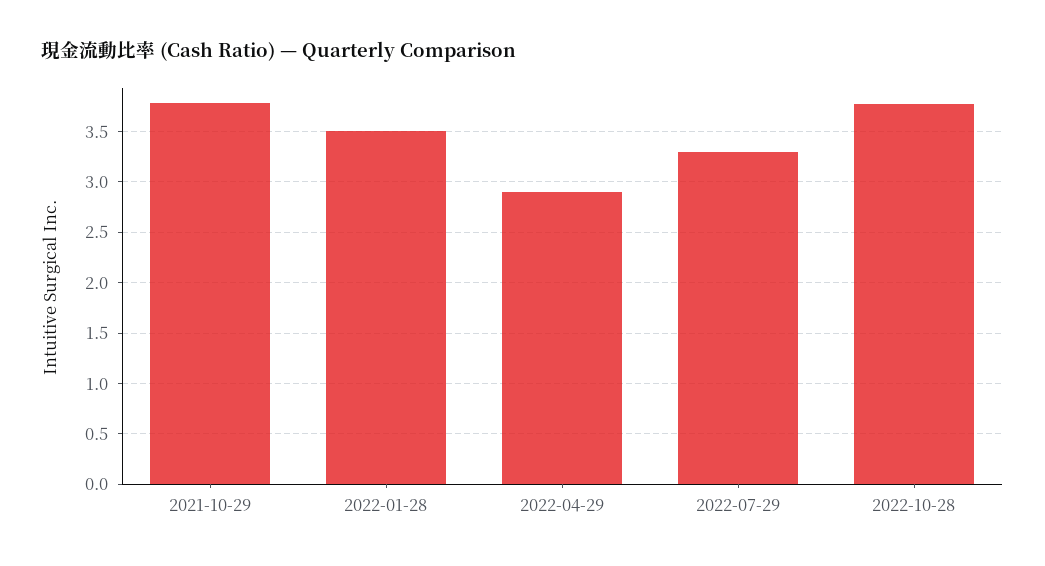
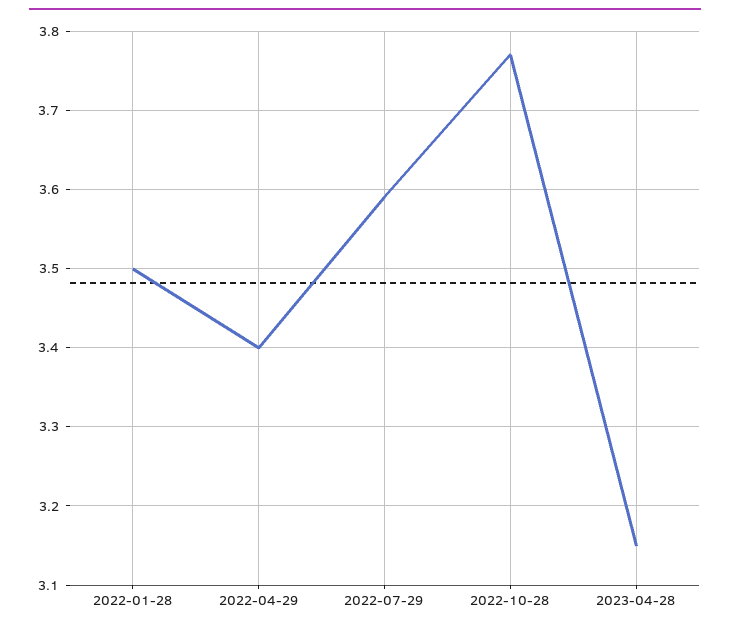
2021-10-29: 3.8 -> none
2022-04-29: 2.9 -> 3.4
2022-07-29: 3.3 -> 3.59
2023-04-28: none -> 3.15

